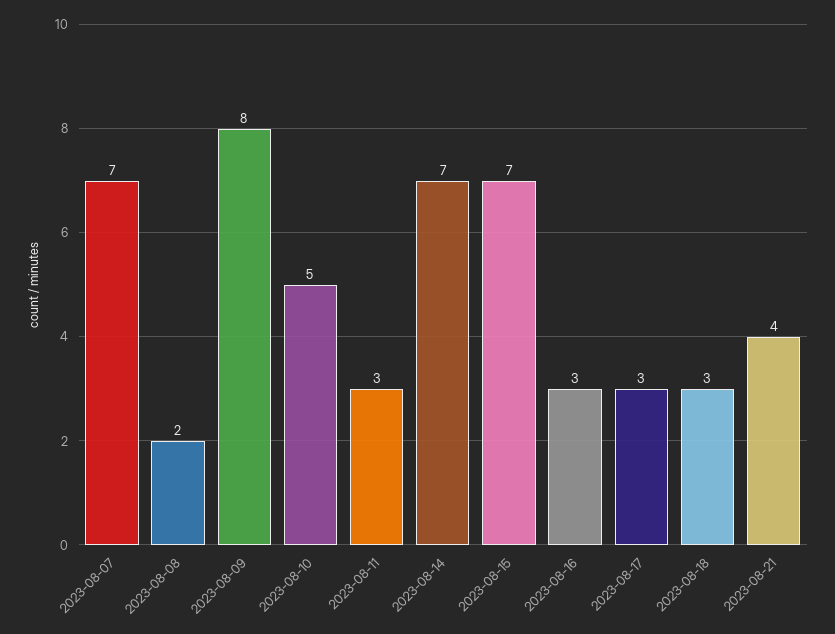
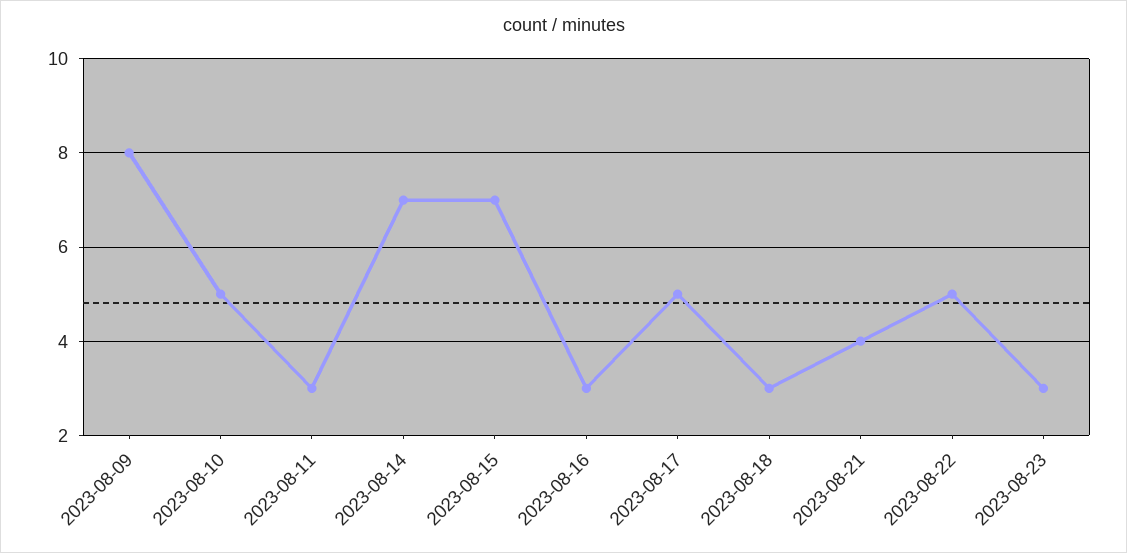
2023-08-07: 7 -> none
2023-08-08: 2 -> none
2023-08-17: 3 -> 5
2023-08-22: none -> 5
2023-08-23: none -> 3

